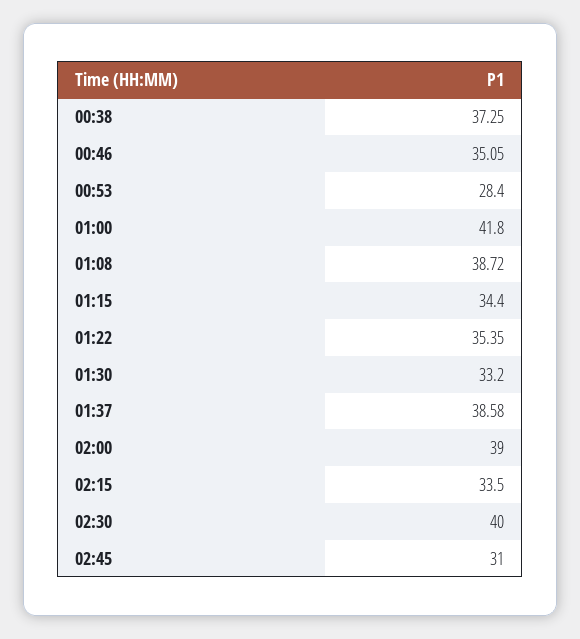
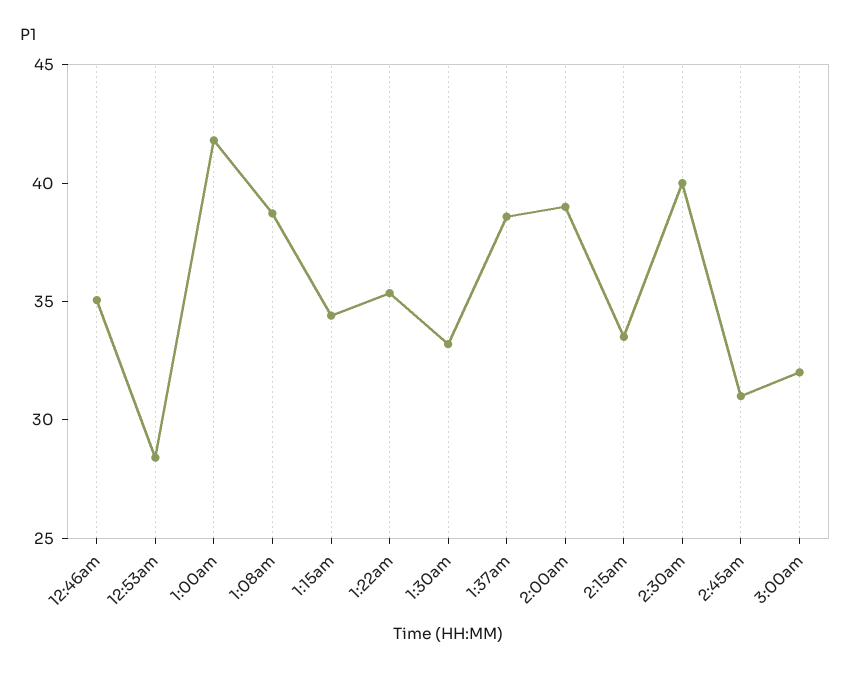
00:38: 37.25 -> none
3:00am: none -> 32

